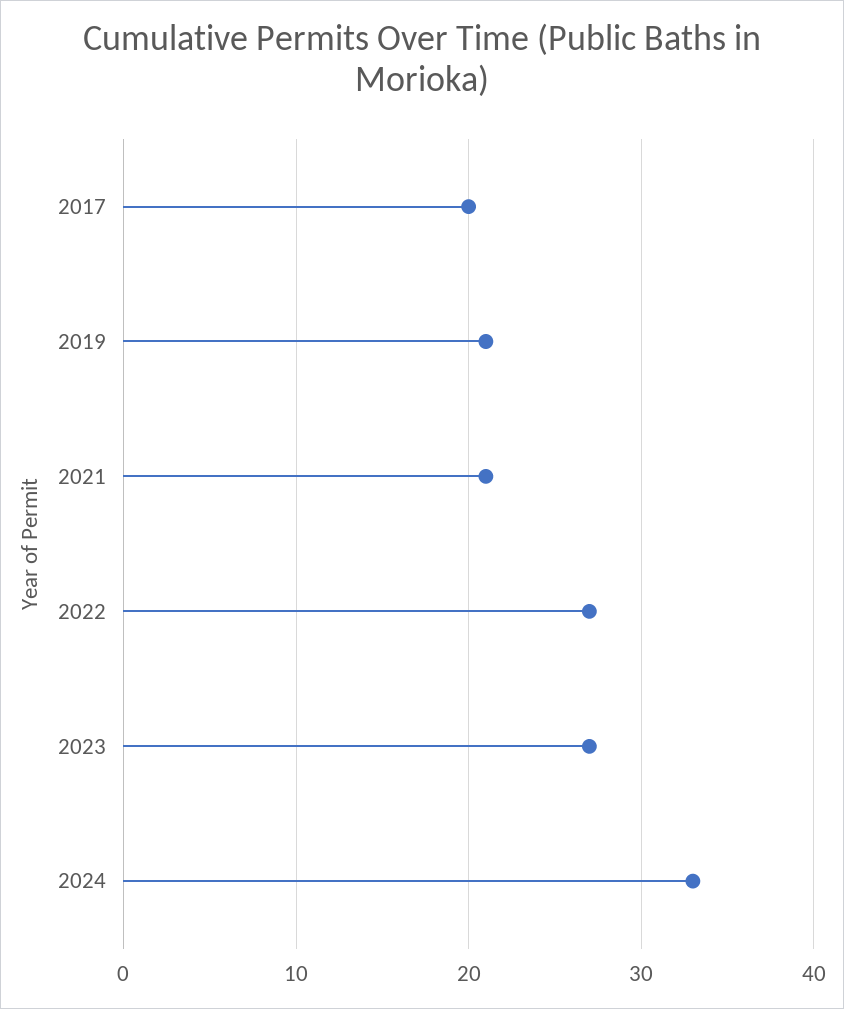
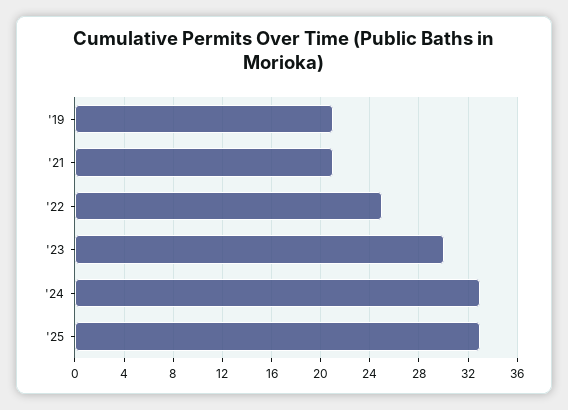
2017: 20 -> none
2022: 27 -> 25
2023: 27 -> 30
'25: none -> 33

